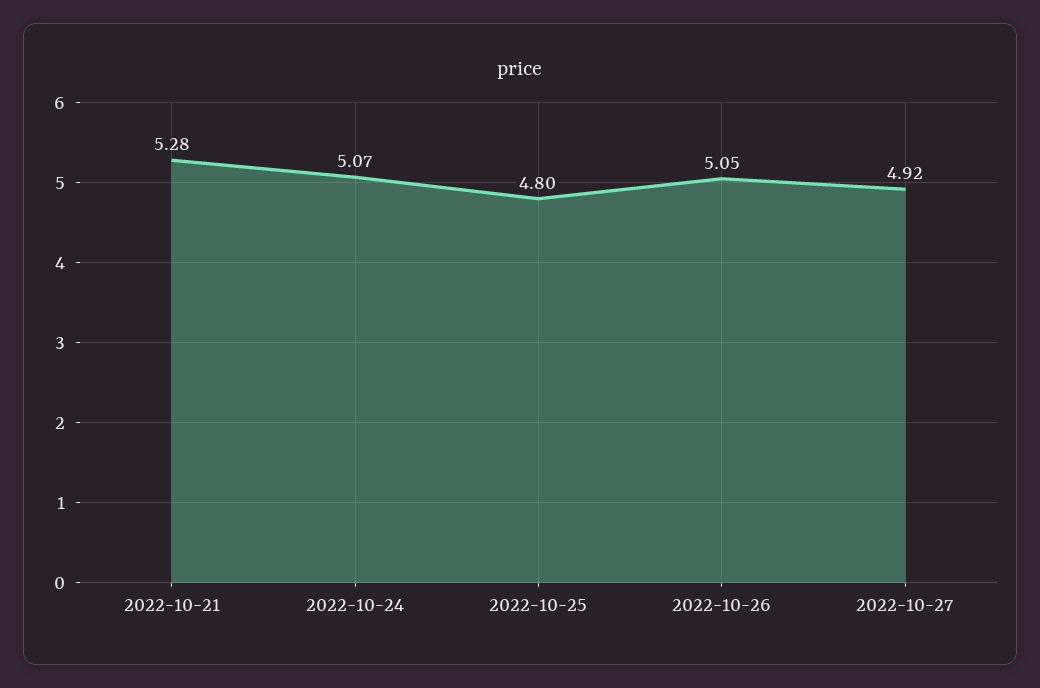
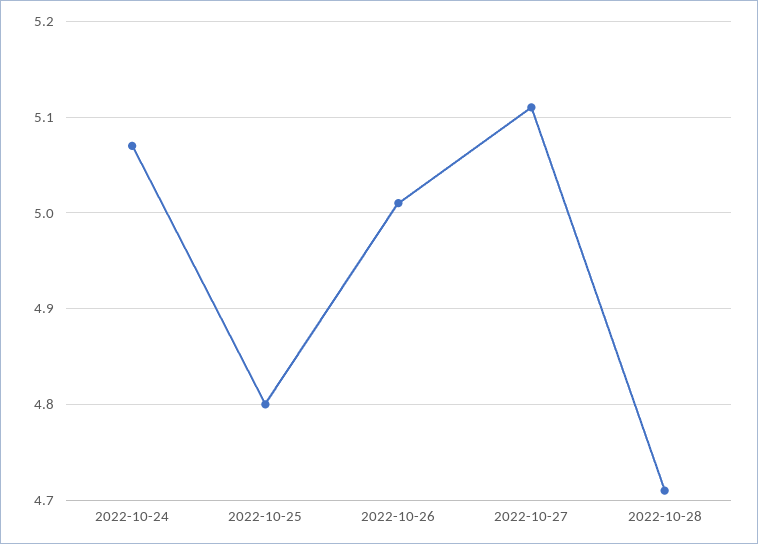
2022-10-21: 5.28 -> none
2022-10-26: 5.05 -> 5.01
2022-10-27: 4.92 -> 5.11
2022-10-28: none -> 4.71

